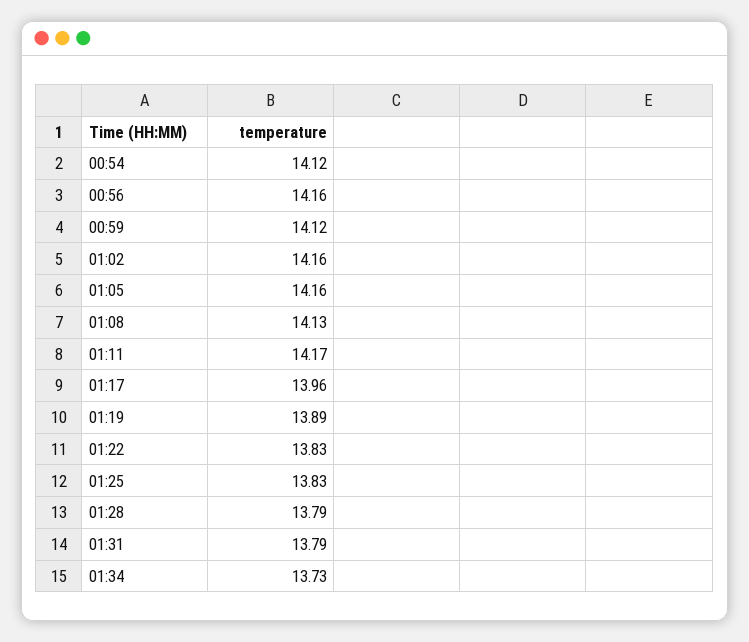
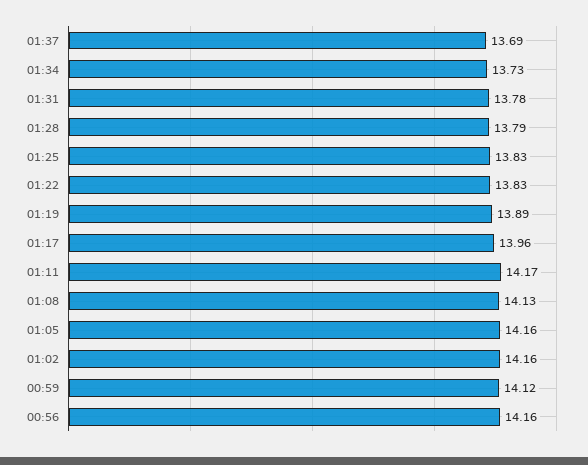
00:54: 14.12 -> none
01:31: 13.79 -> 13.78
01:37: none -> 13.69

